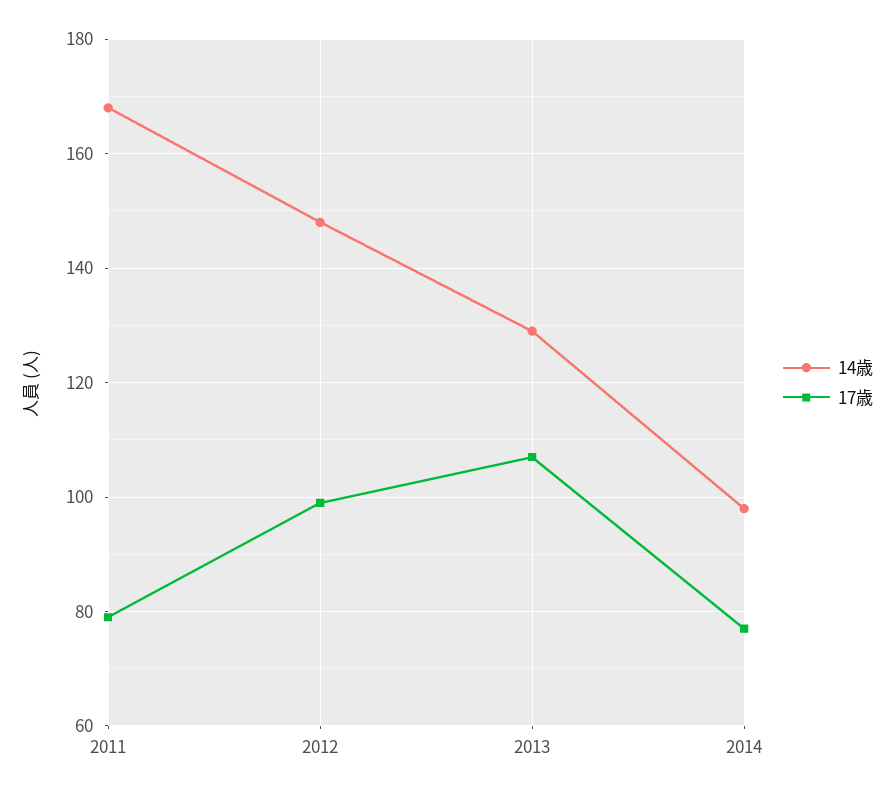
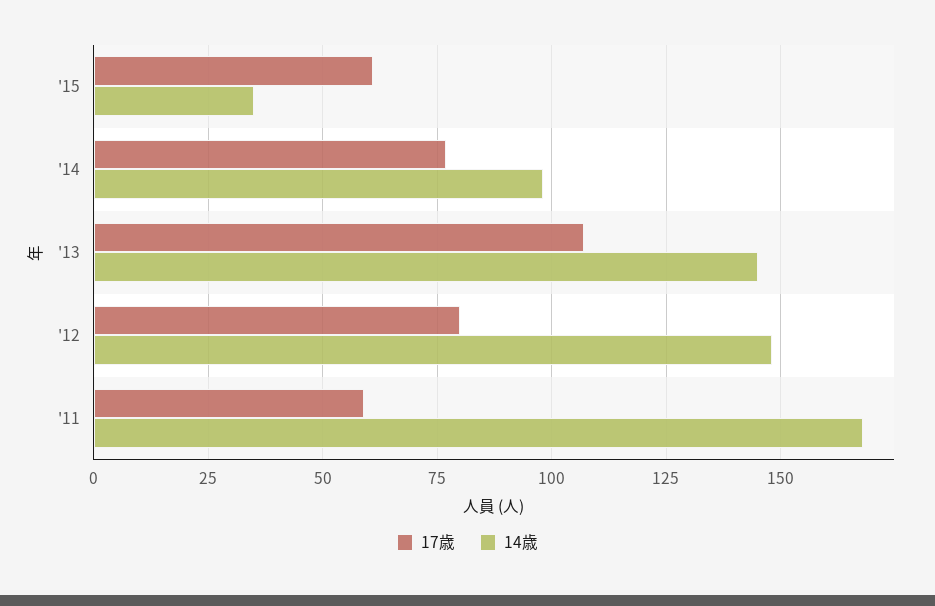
17歳, 2011: 80 -> 60
17歳, 2012: 100 -> 80
14歳, 2013: 130 -> 145
17歳, '15: none -> 60
14歳, '15: none -> 35

